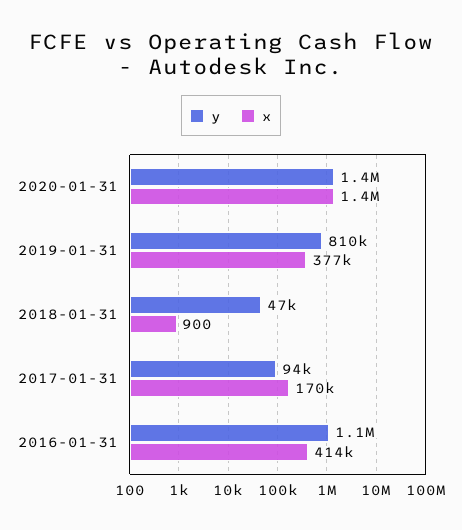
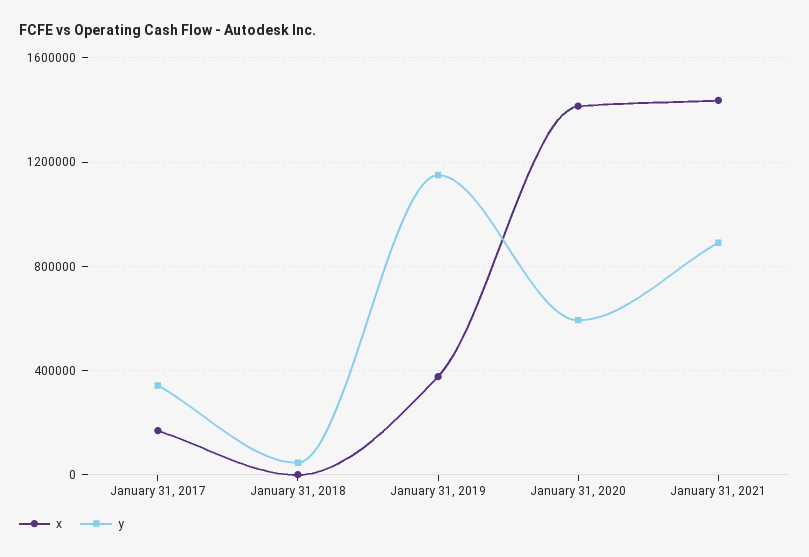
y, 2020-01-31: 1400000 -> 600000
y, 2019-01-31: 810000 -> 1150000
y, 2017-01-31: 94000 -> 350000
y, 2016-01-31: 1100000 -> none
x, 2016-01-31: 414000 -> none
x, January 31, 2021: none -> 1450000
y, January 31, 2021: none -> 900000

